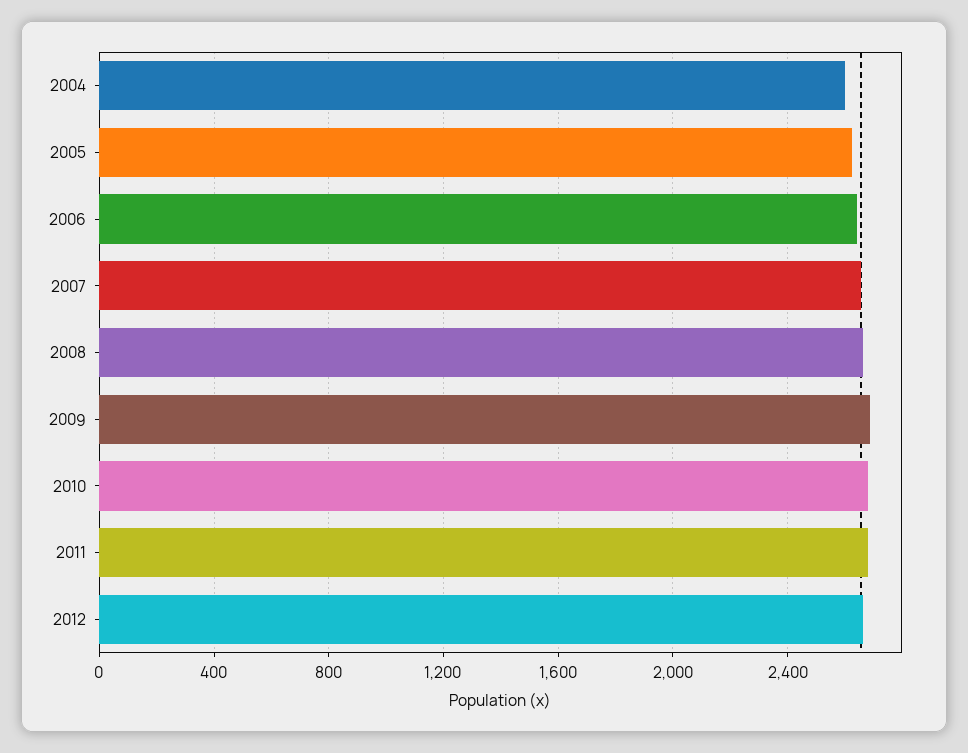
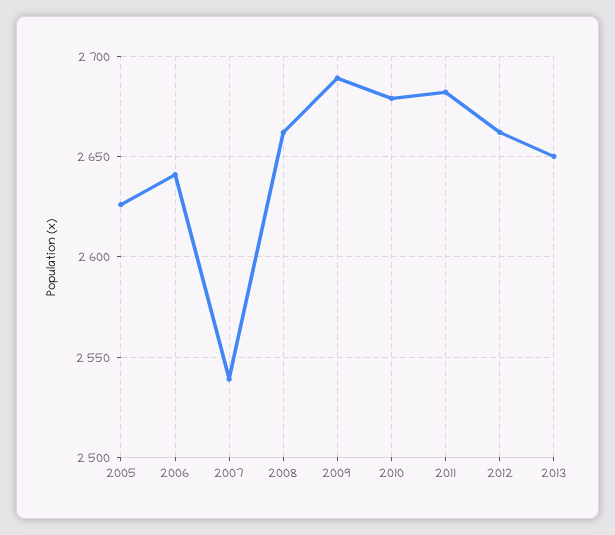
2004: 2600 -> none
2007: 2650 -> 2540
2013: none -> 2650

